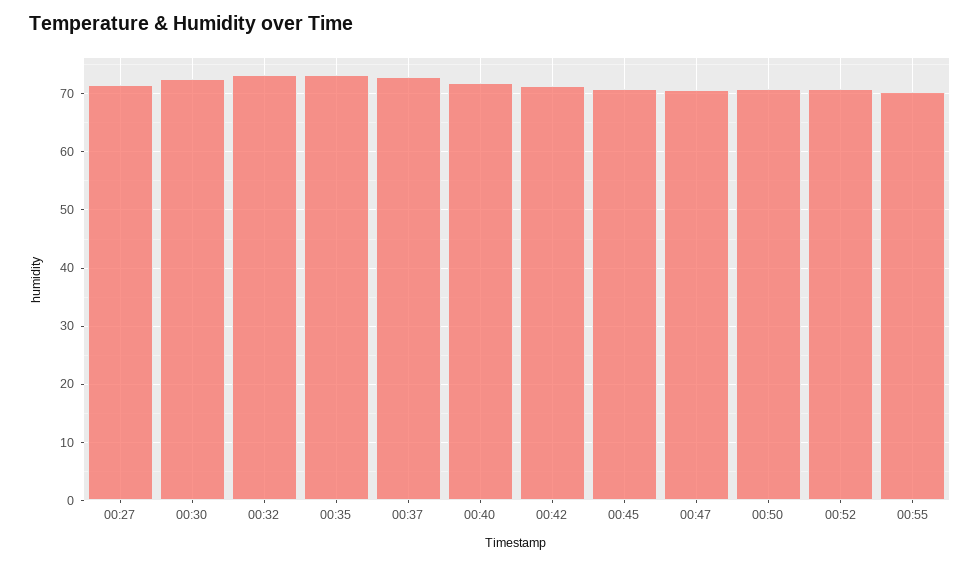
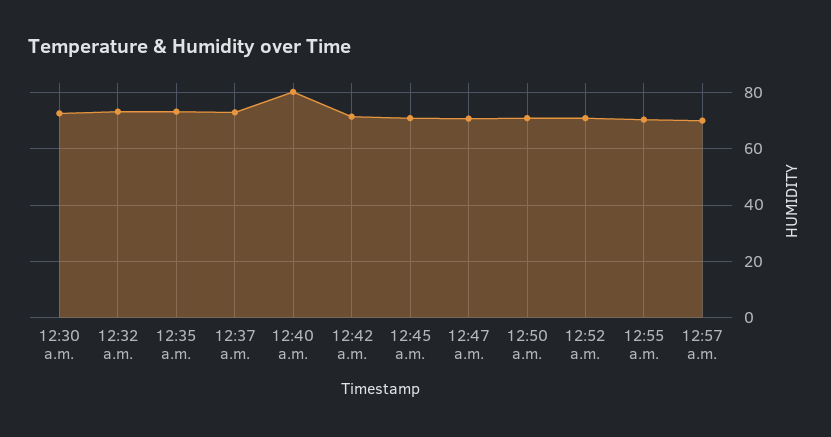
00:27: 72 -> none
00:40: 72 -> 80
12:57 a.m.: none -> 70

